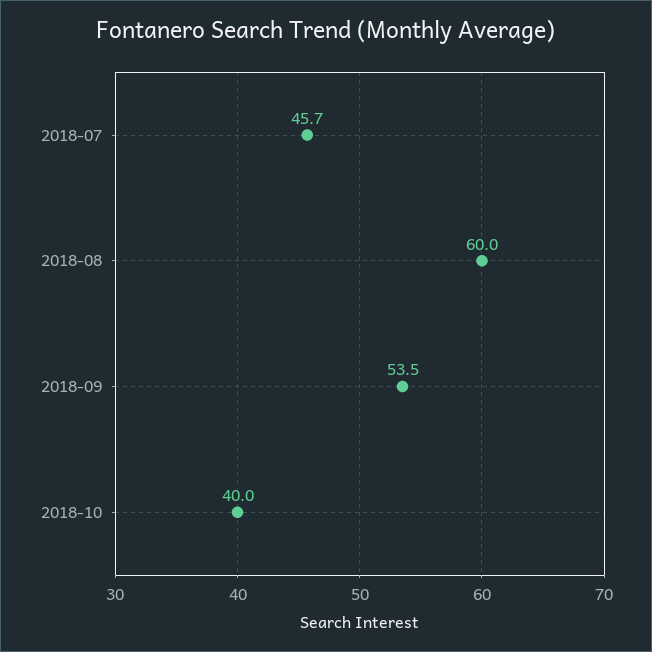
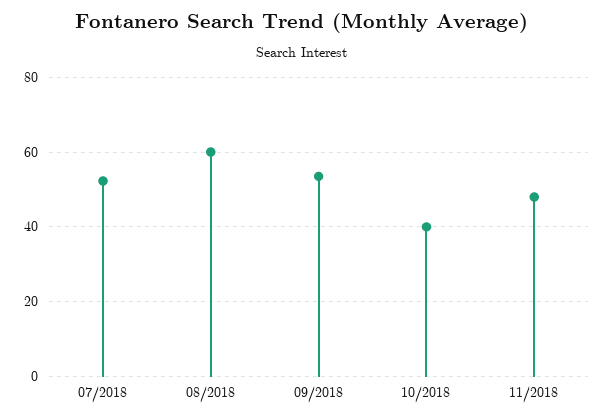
2018-07: 45.7 -> 52
11/2018: none -> 48

